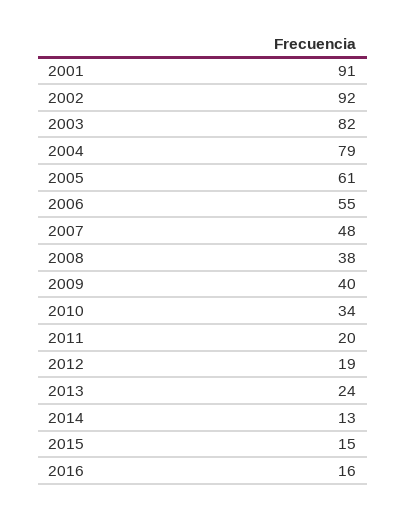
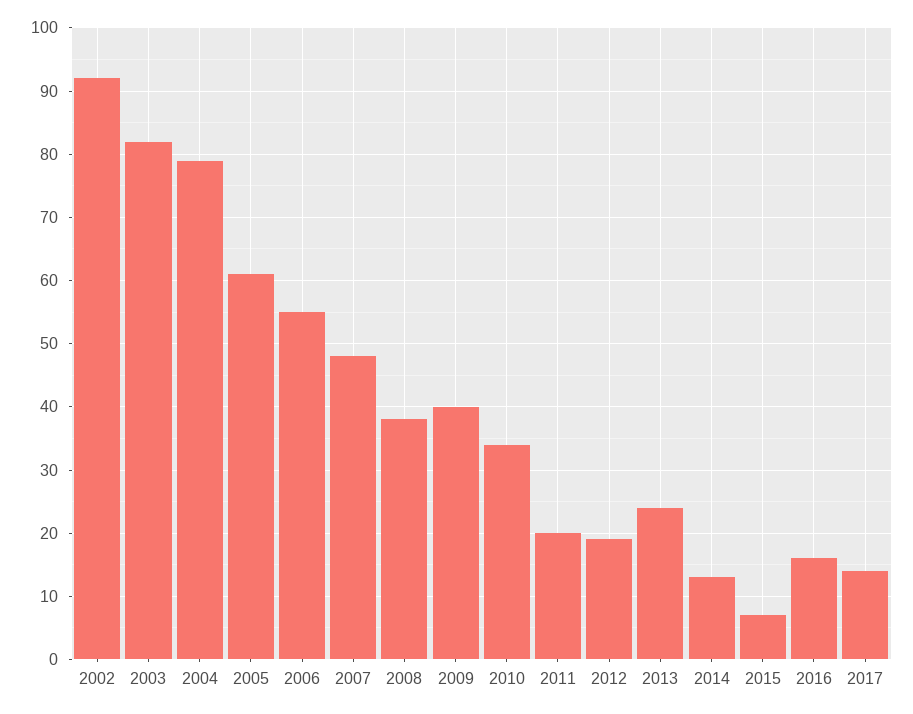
2001: 91 -> none
2015: 15 -> 7
2017: none -> 14

